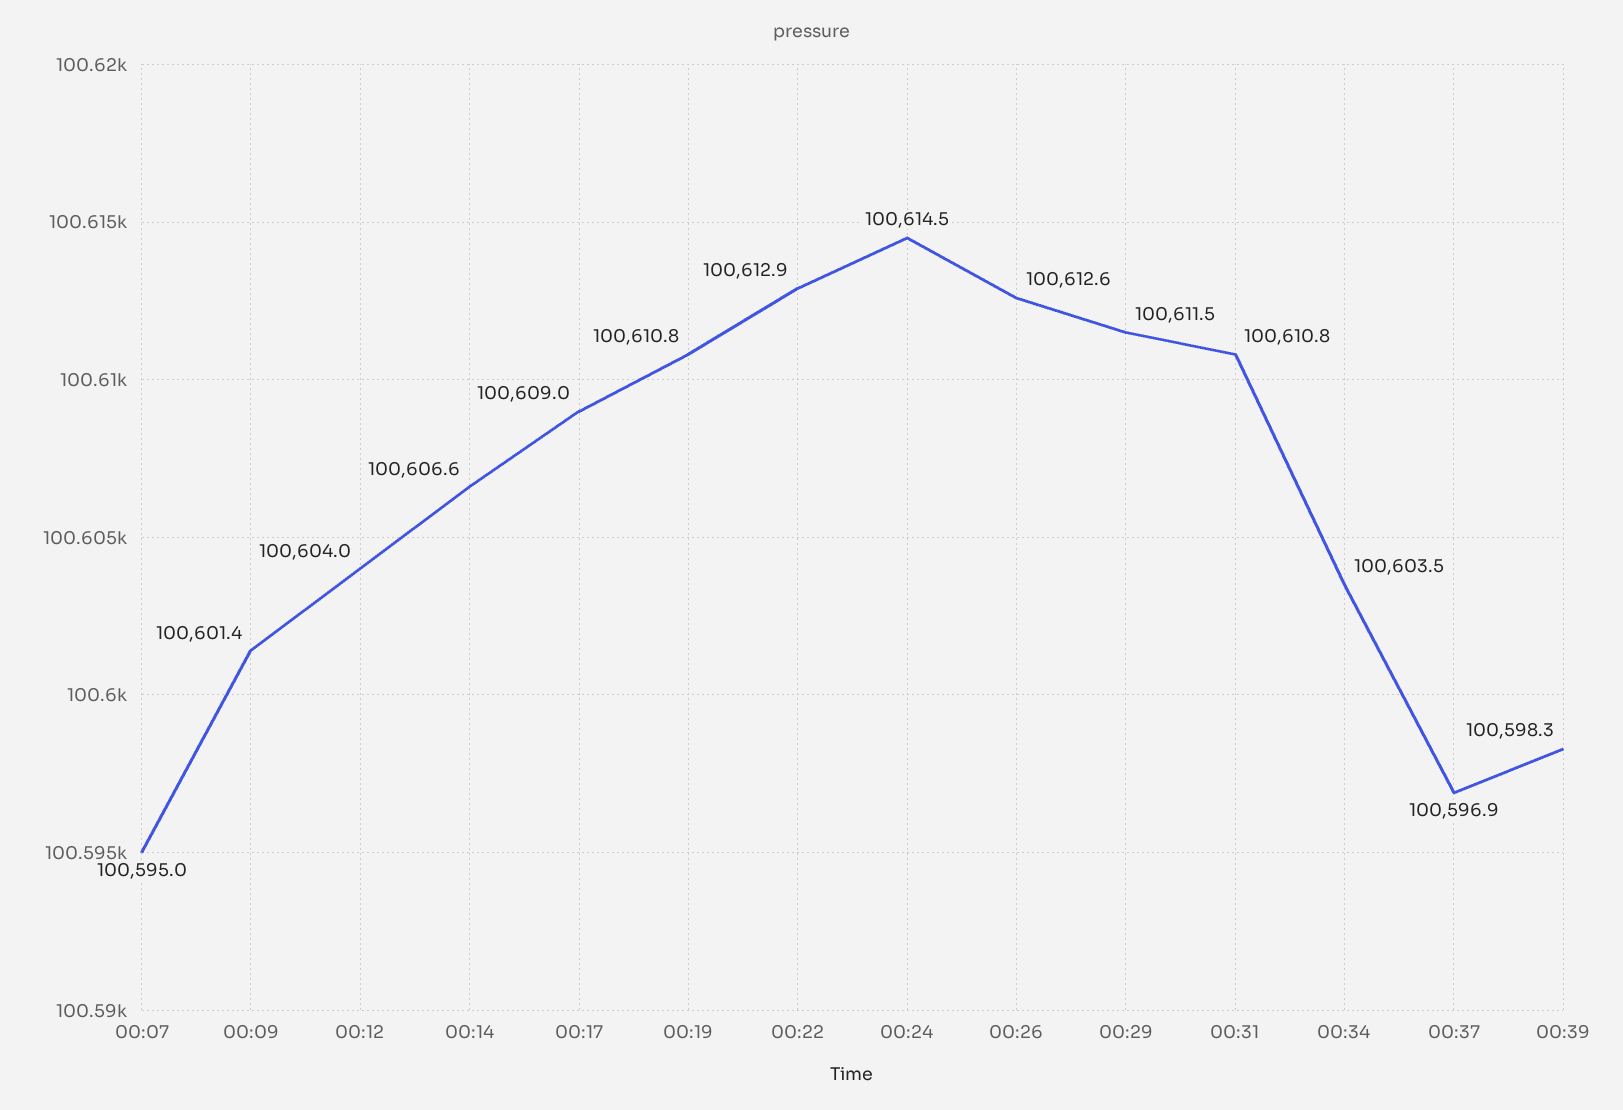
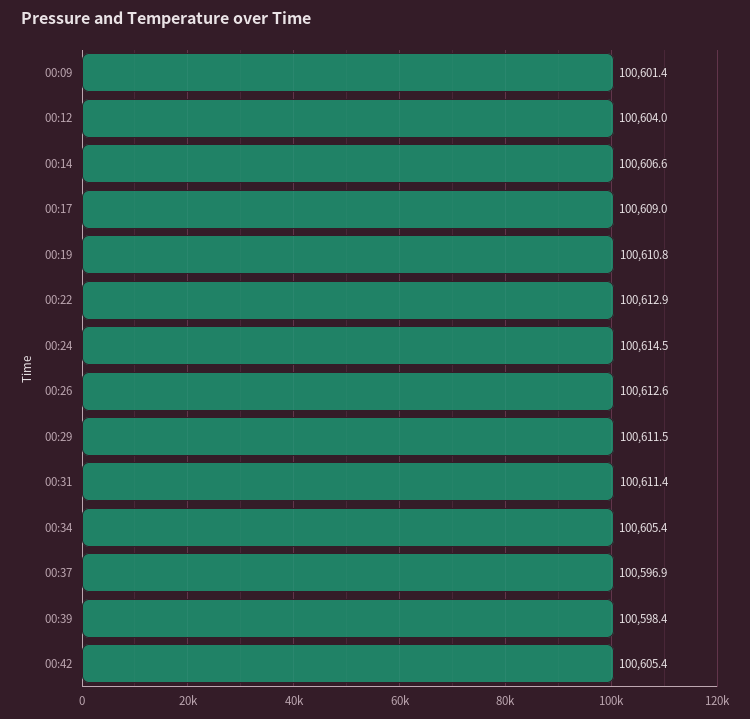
00:07: 100595 -> none
00:31: 100610.8 -> 100611.4
00:34: 100603.5 -> 100605.4
00:39: 100598.3 -> 100598.4
00:42: none -> 100605.4

